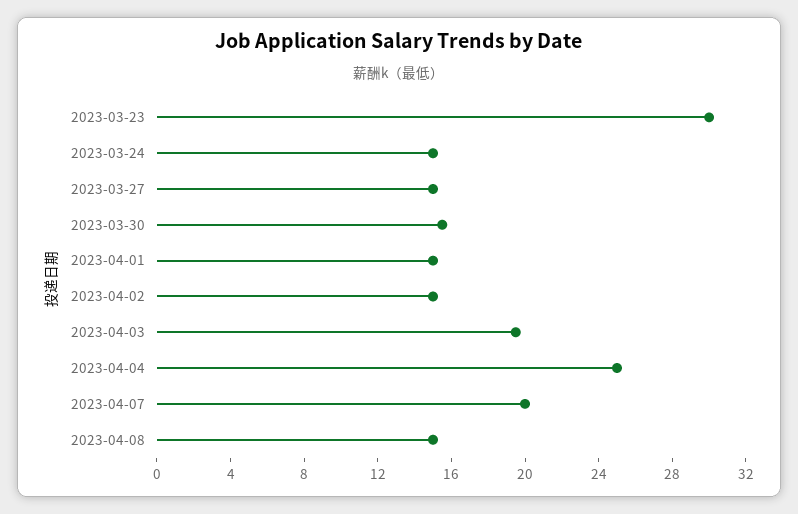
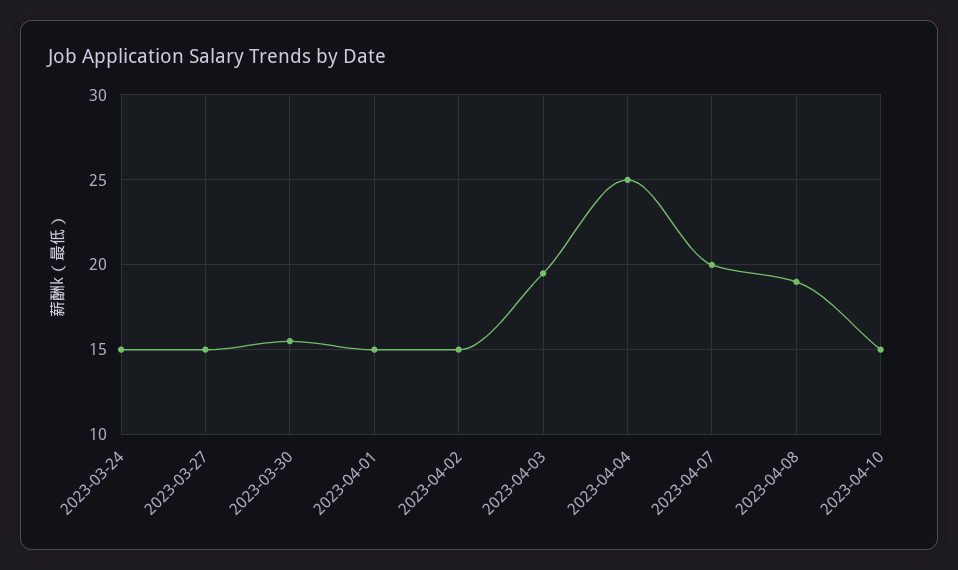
2023-03-23: 30 -> none
2023-04-08: 15 -> 19
2023-04-10: none -> 15

